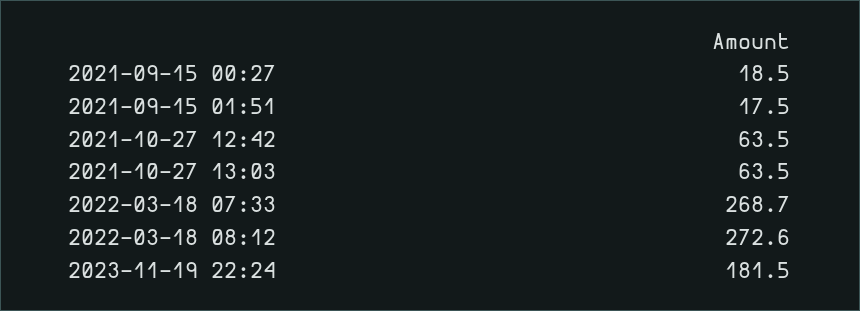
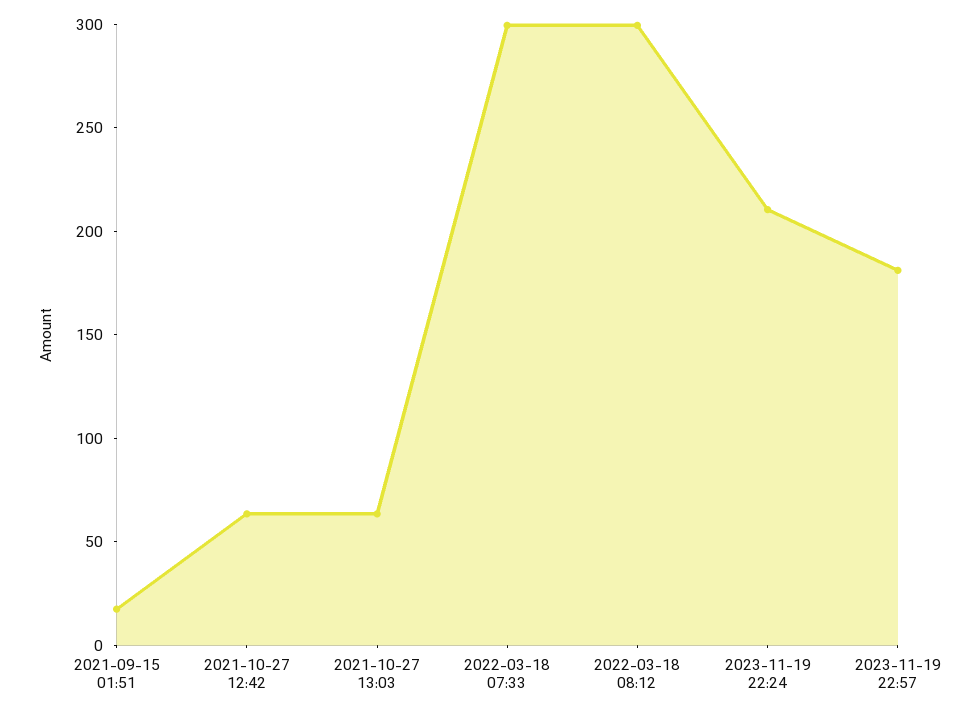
2021-09-15 00:27: 18.5 -> none
2022-03-18 07:33: 268.7 -> 300
2022-03-18 08:12: 272.6 -> 300
2023-11-19 22:24: 181.5 -> 210
2023-11-19 22:57: none -> 180

